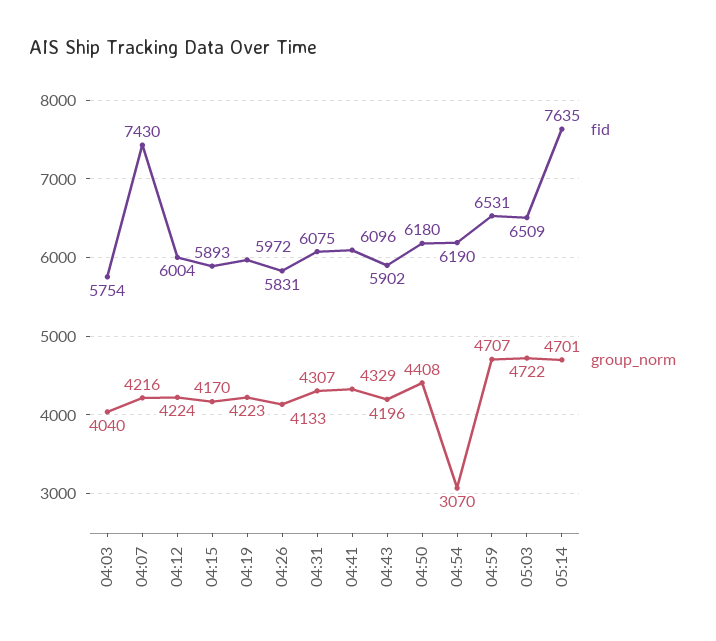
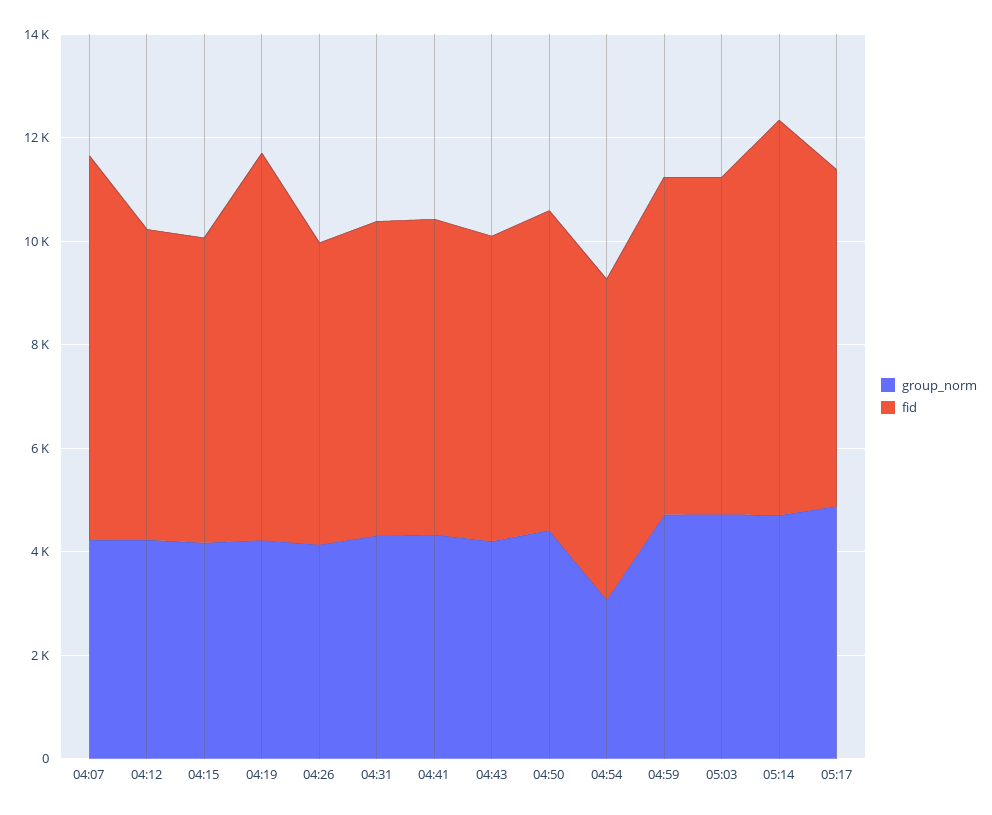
fid, 04:03: 5754 -> none
group_norm, 04:03: 4040 -> none
fid, 04:19: 5972 -> 7500
group_norm, 05:17: none -> 5000
fid, 05:17: none -> 6500

